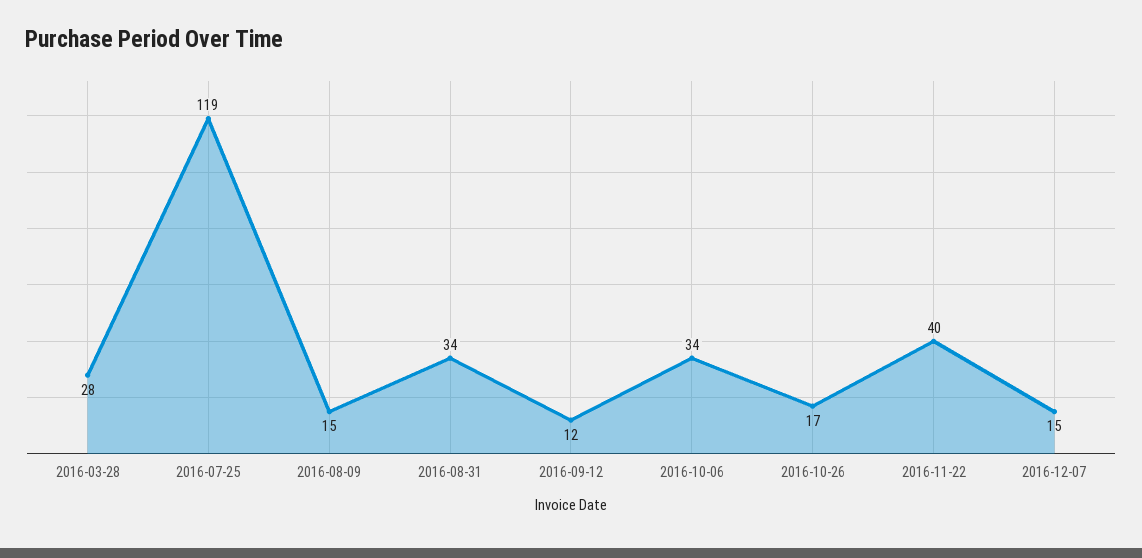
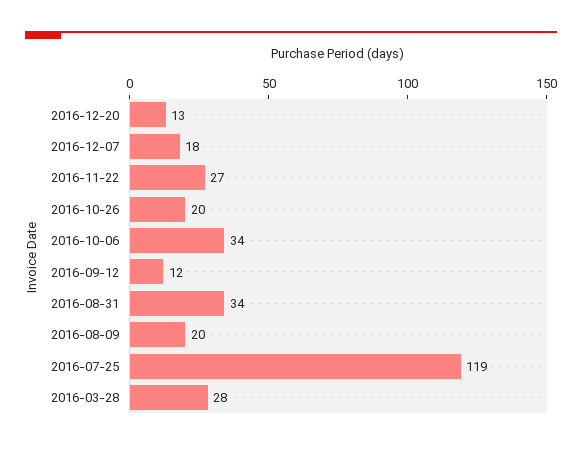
2016-08-09: 15 -> 20
2016-10-26: 17 -> 20
2016-11-22: 40 -> 27
2016-12-07: 15 -> 18
2016-12-20: none -> 13

